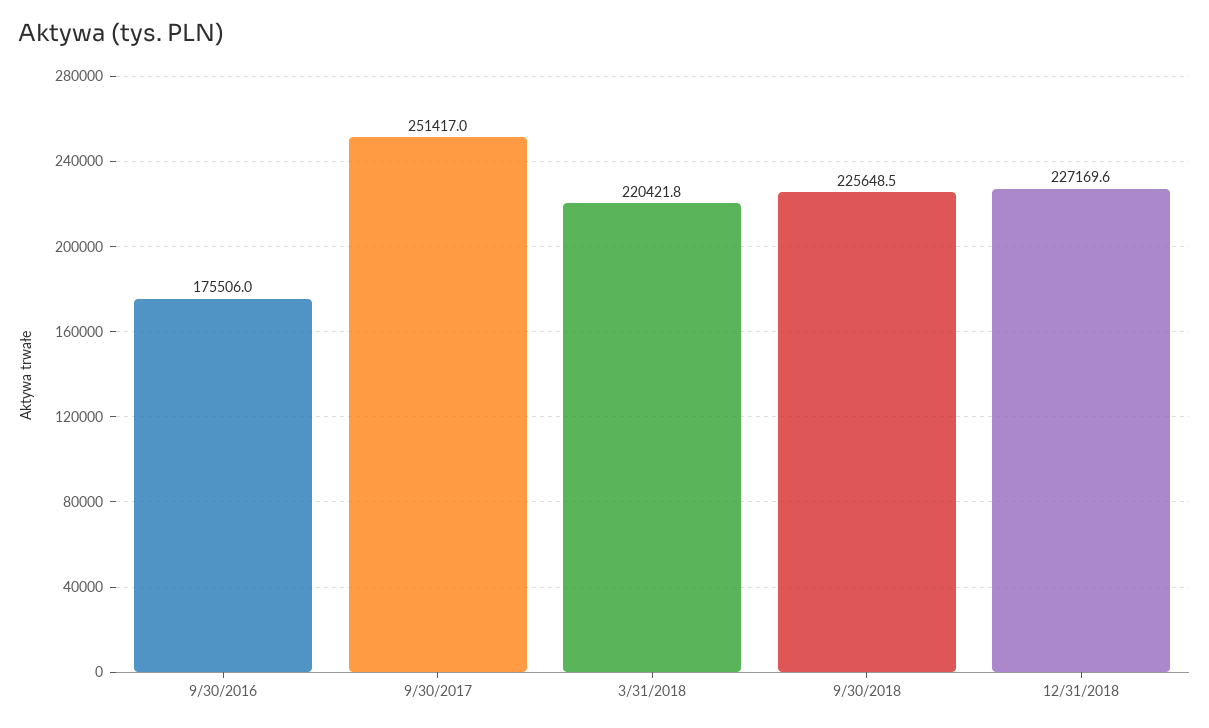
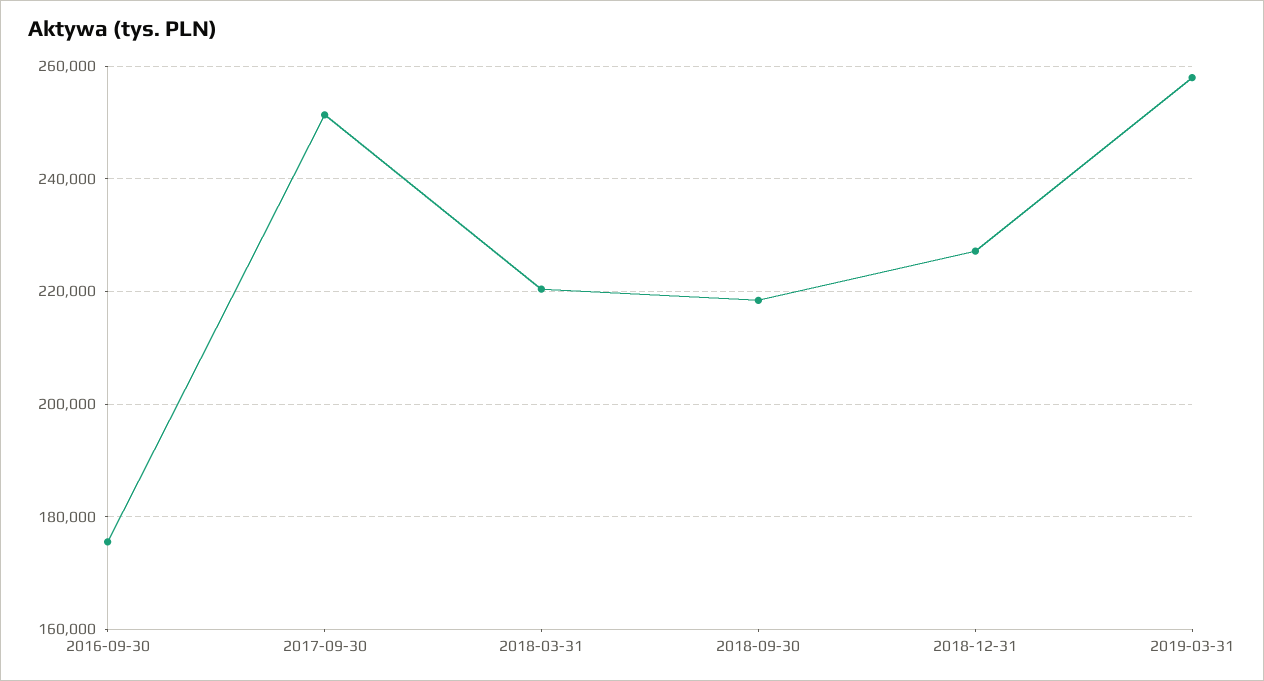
9/30/2018: 225648.5 -> 218000
2019-03-31: none -> 258000

